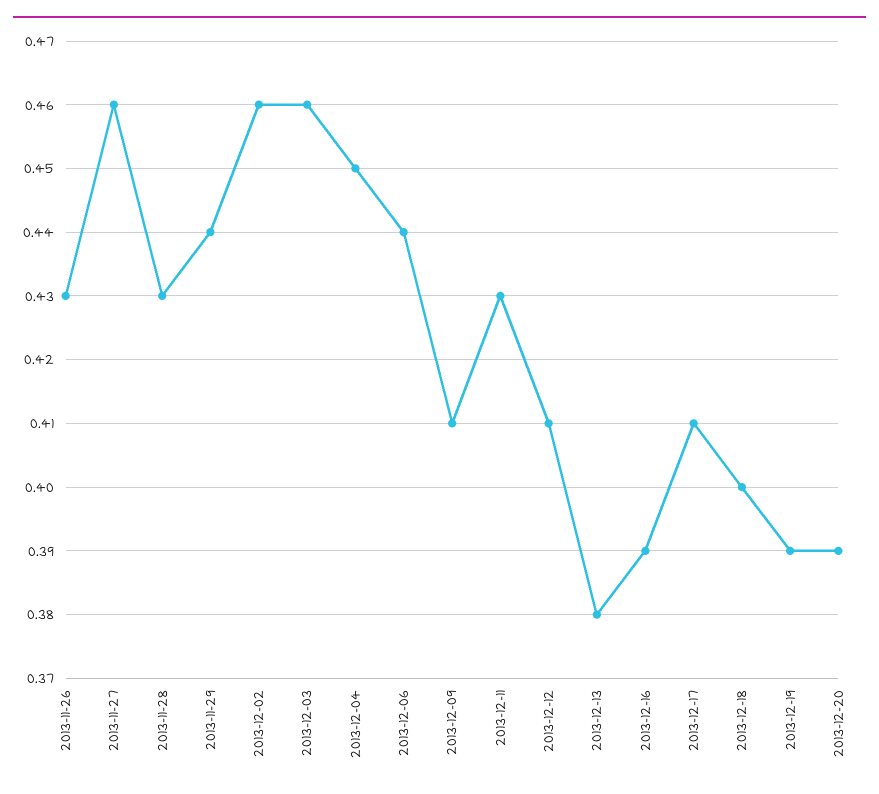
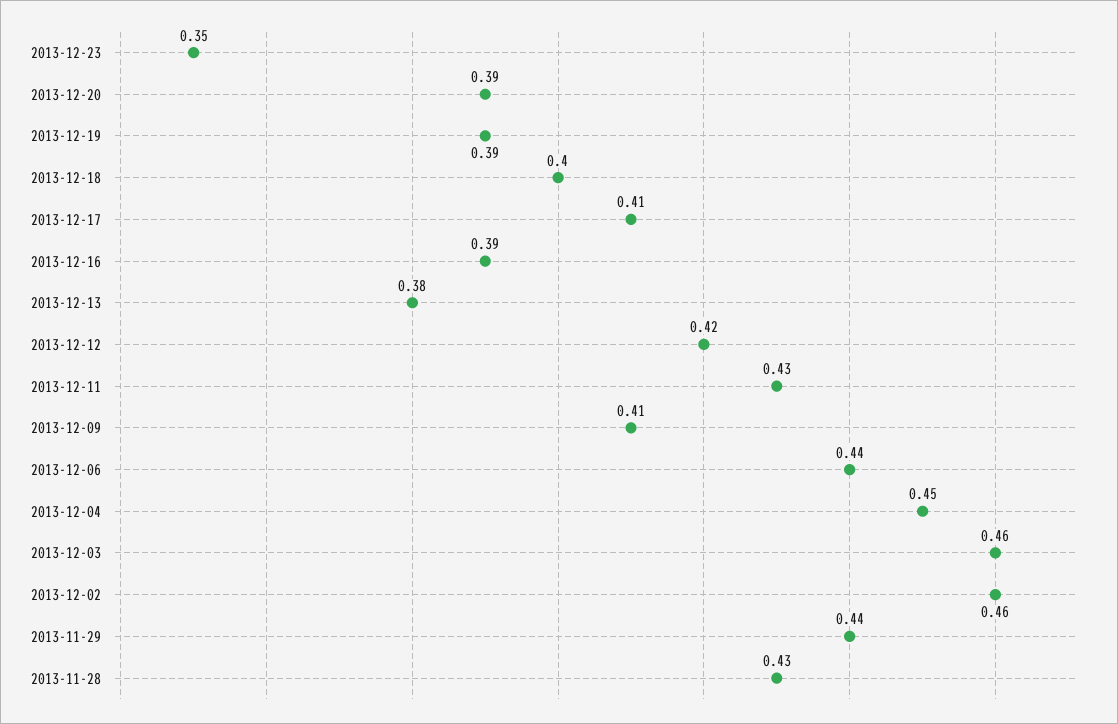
2013-11-26: 0.43 -> none
2013-11-27: 0.46 -> none
2013-12-12: 0.41 -> 0.42
2013-12-23: none -> 0.35

